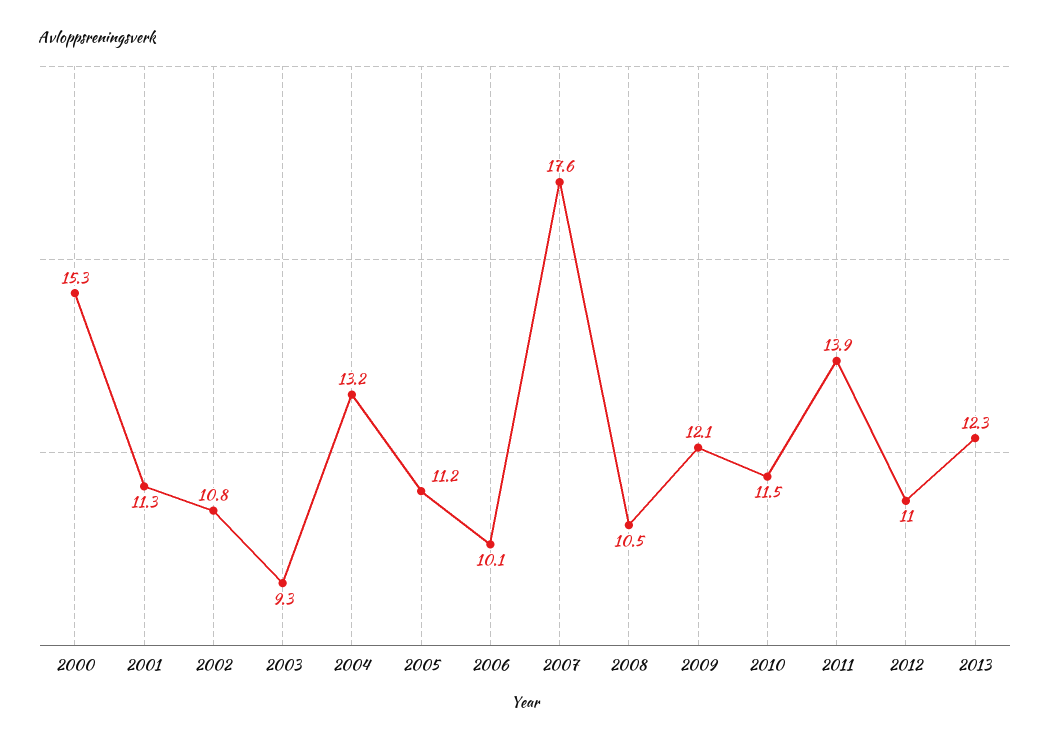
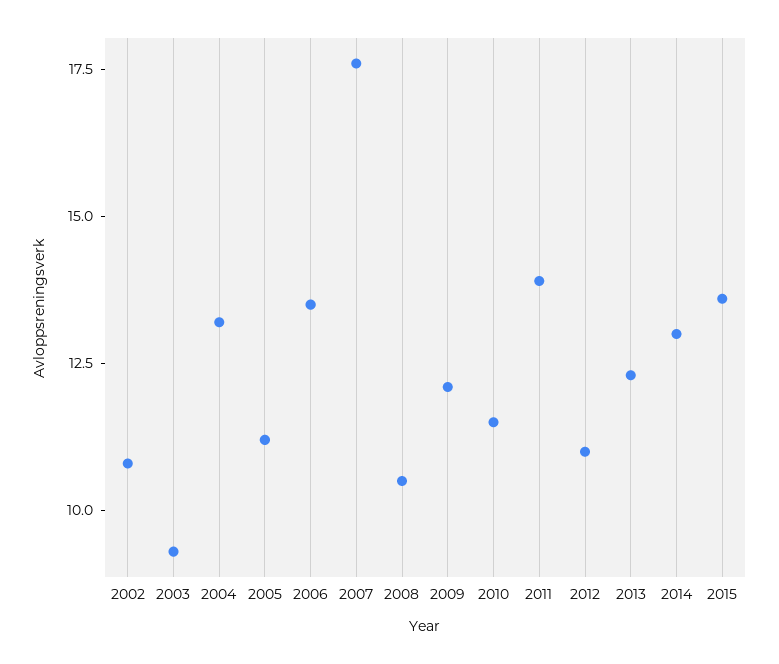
2000: 15.3 -> none
2001: 11.3 -> none
2006: 10.1 -> 13.5
2014: none -> 13
2015: none -> 13.5

